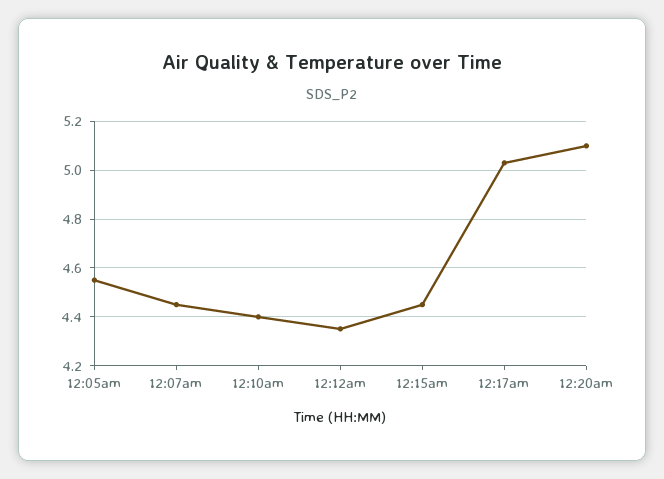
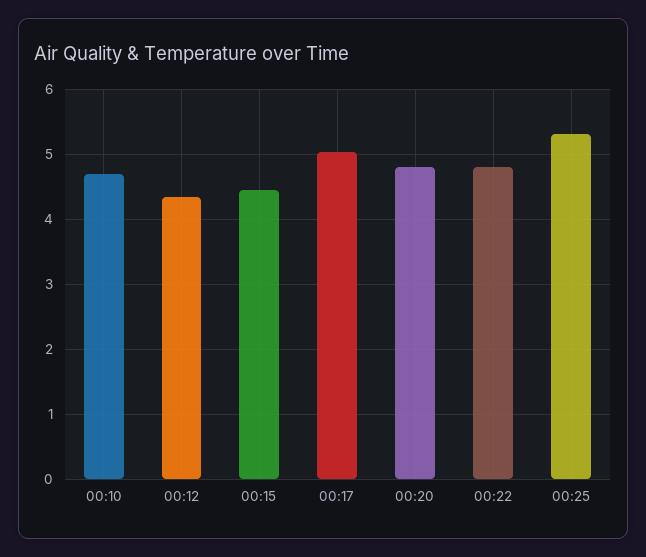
12:05am: 4.55 -> none
12:07am: 4.45 -> none
12:10am: 4.4 -> 4.7
12:20am: 5.1 -> 4.8
00:22: none -> 4.8
00:25: none -> 5.3

